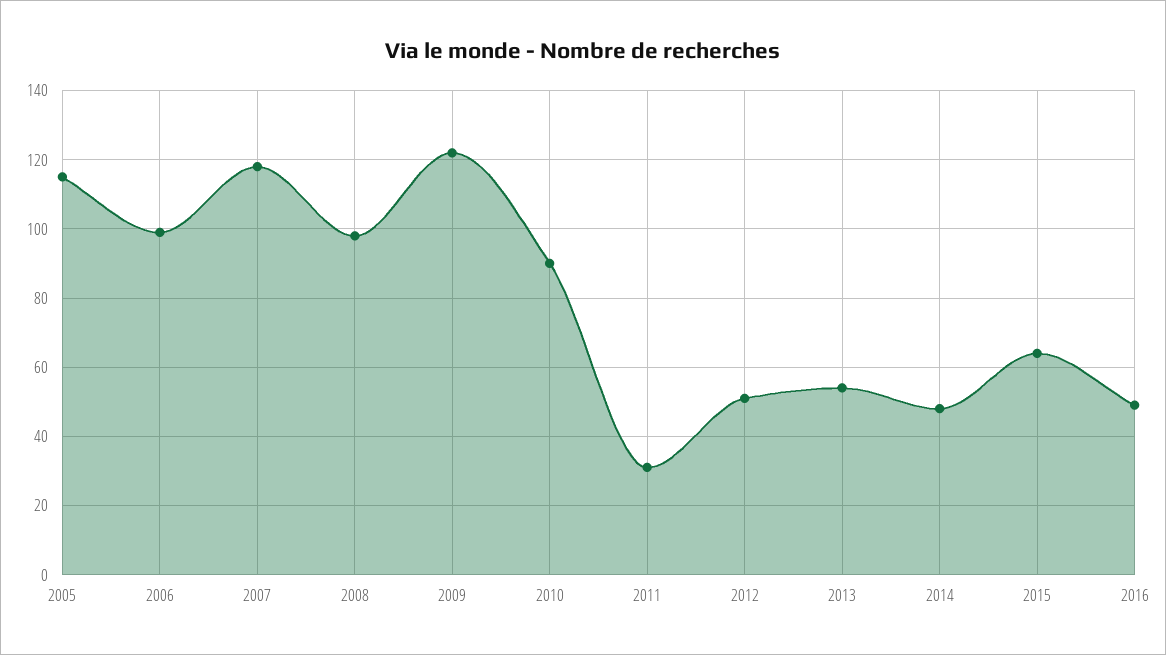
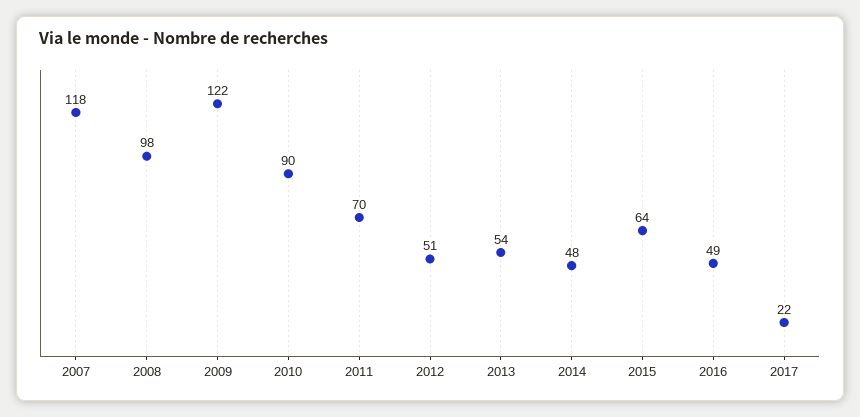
2005: 115 -> none
2006: 100 -> none
2011: 30 -> 70
2017: none -> 22

